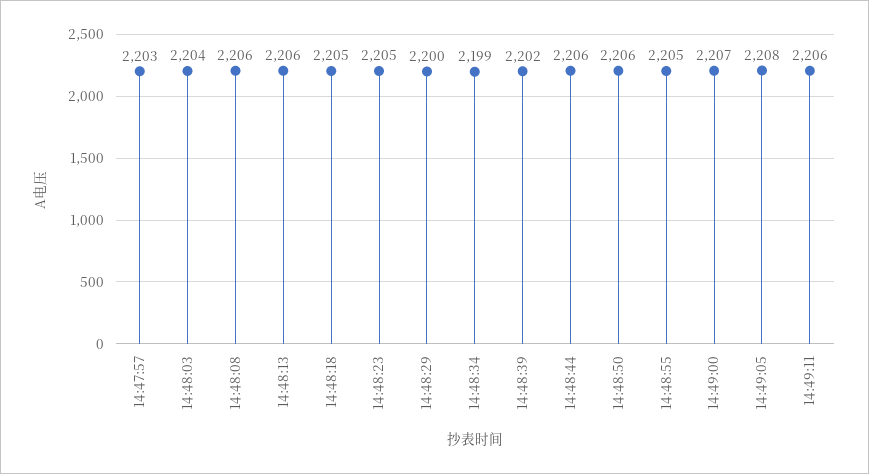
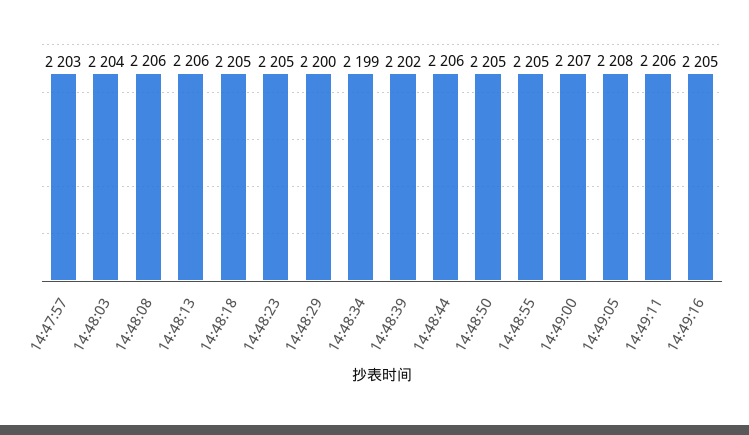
14:48:50: 2206 -> 2205
14:49:16: none -> 2205

